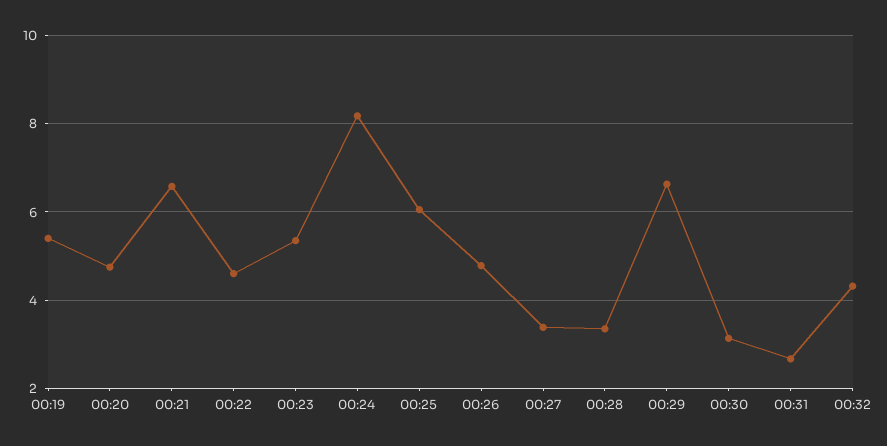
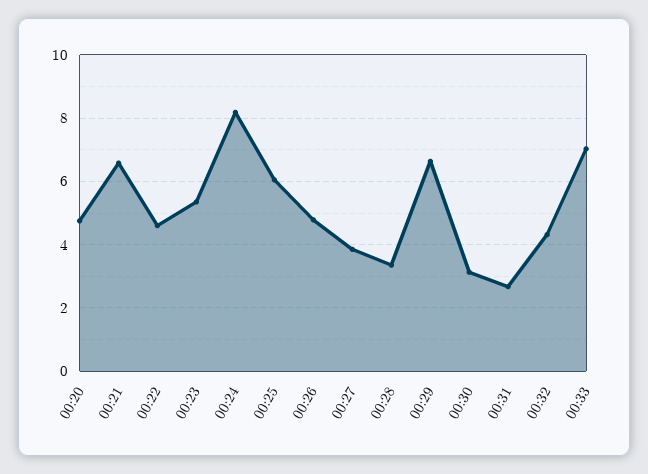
00:19: 5.4 -> none
00:27: 3.4 -> 3.8
00:33: none -> 7

